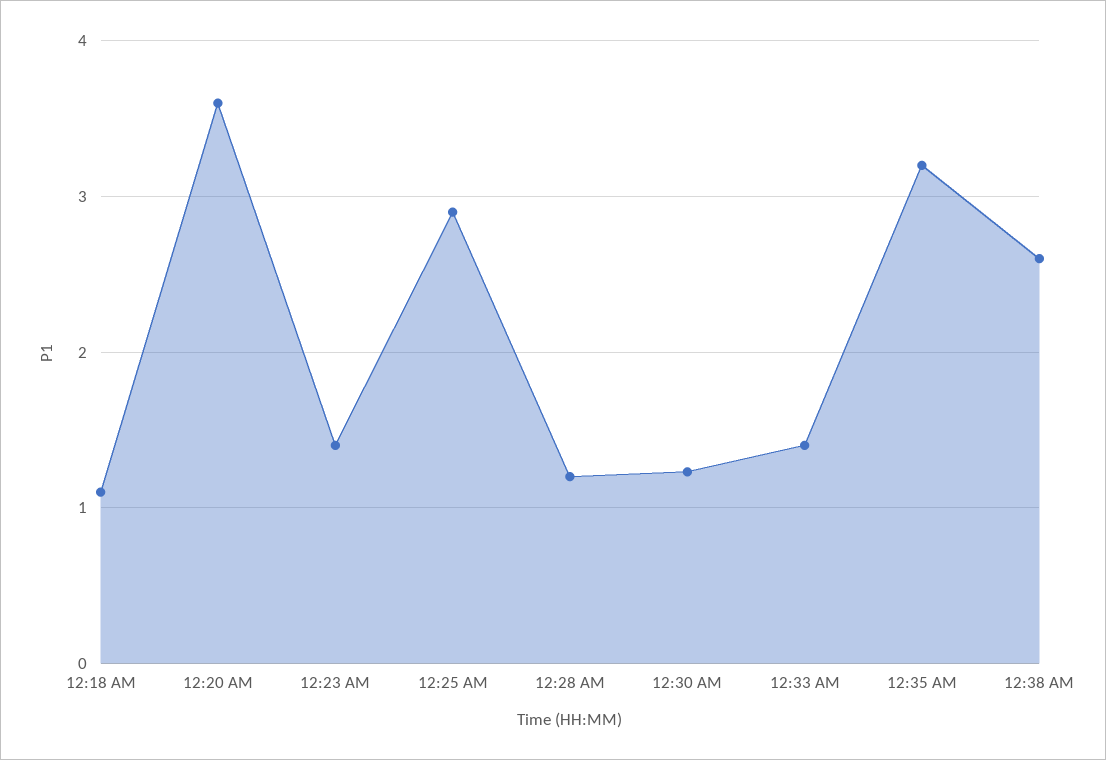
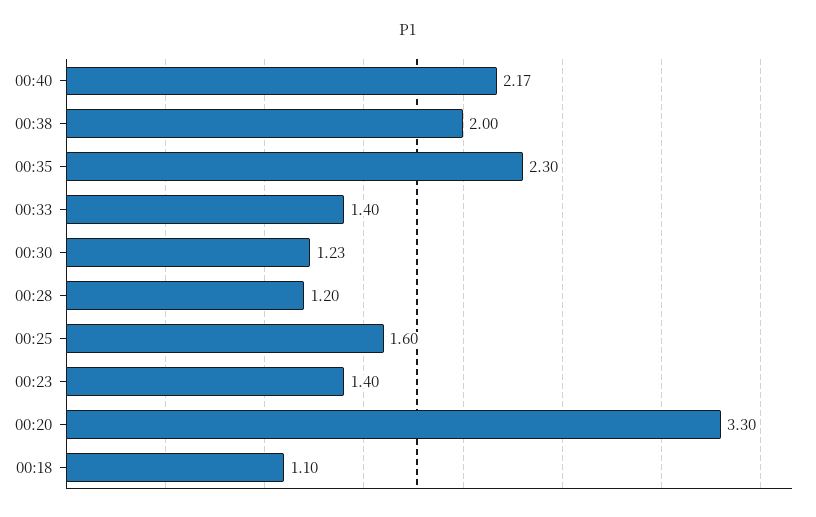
12:20 AM: 3.6 -> 3.3
12:25 AM: 2.9 -> 1.6
12:35 AM: 3.2 -> 2.3
12:38 AM: 2.6 -> 2
00:40: none -> 2.17

